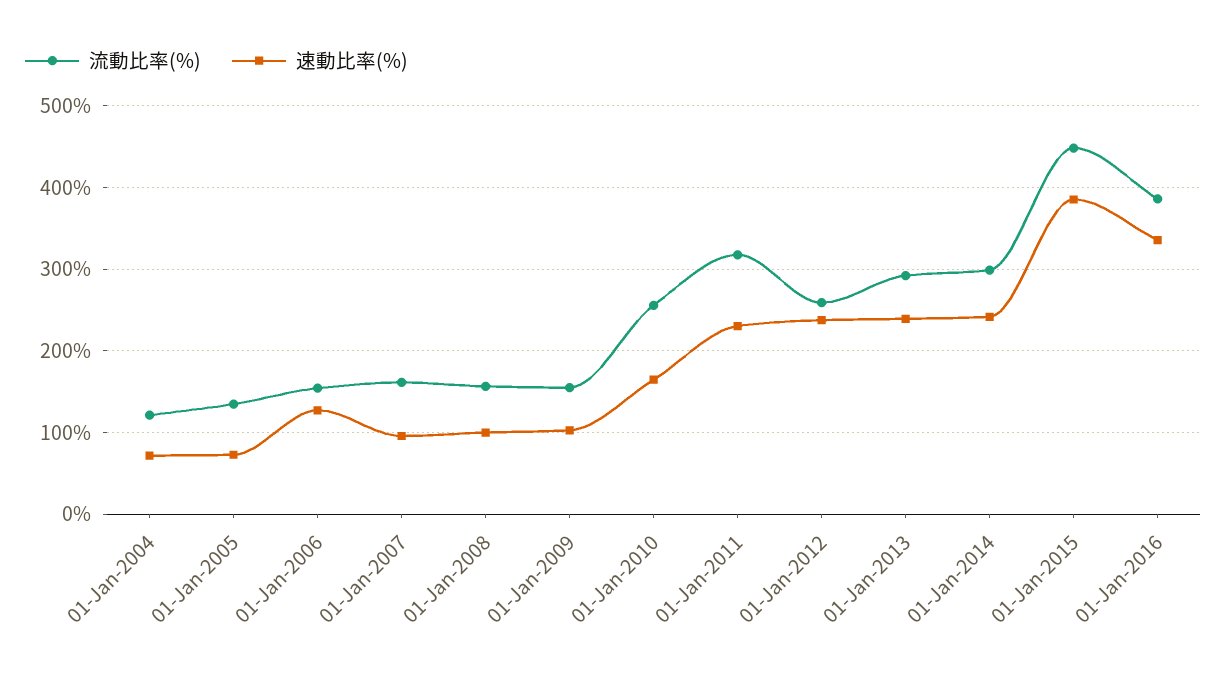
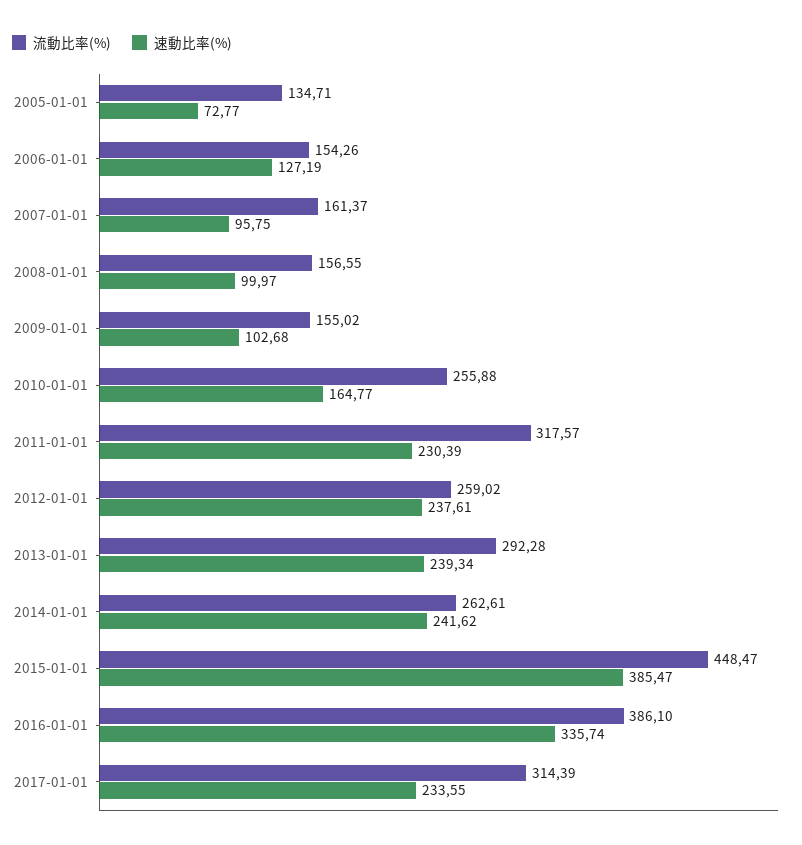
流動比率(%), 01-Jan-2004: 120 -> none
速動比率(%), 01-Jan-2004: 70 -> none
流動比率(%), 01-Jan-2014: 300 -> 262.61
流動比率(%), 2017-01-01: none -> 314.39
速動比率(%), 2017-01-01: none -> 233.55

